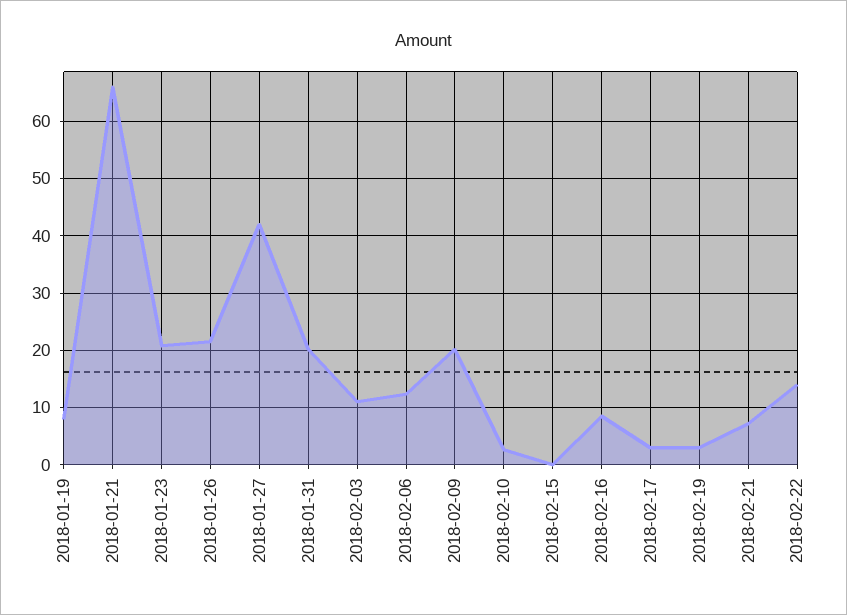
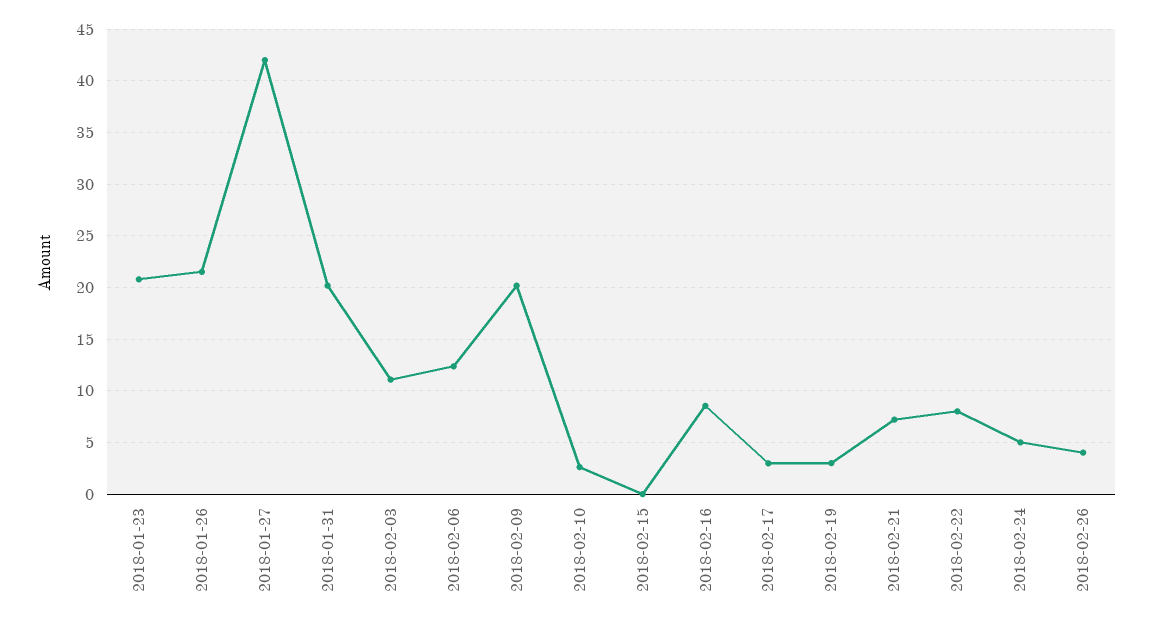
2018-01-19: 8 -> none
2018-01-21: 66 -> none
2018-02-22: 14 -> 8
2018-02-24: none -> 5
2018-02-26: none -> 4

